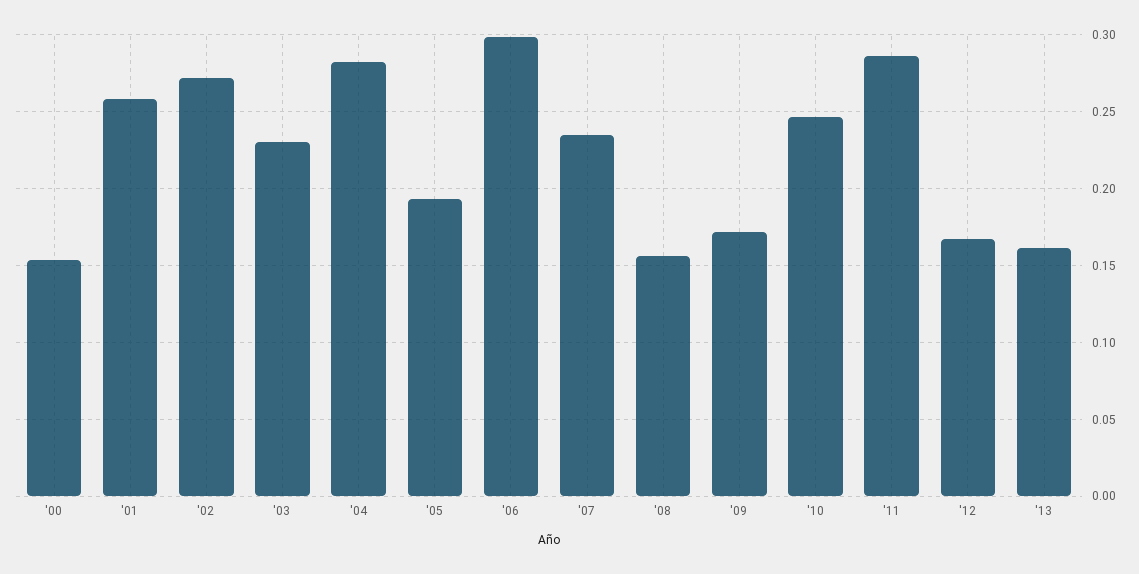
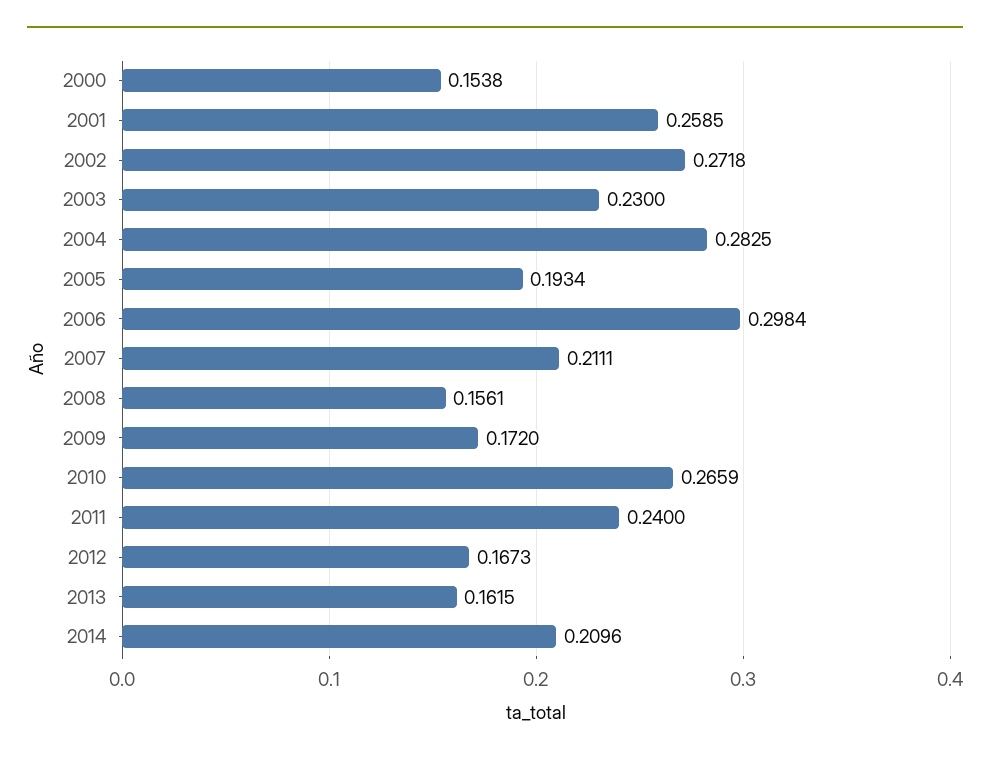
'07: 0.235 -> 0.2111
'10: 0.245 -> 0.2659
'11: 0.285 -> 0.24
2014: none -> 0.2096

